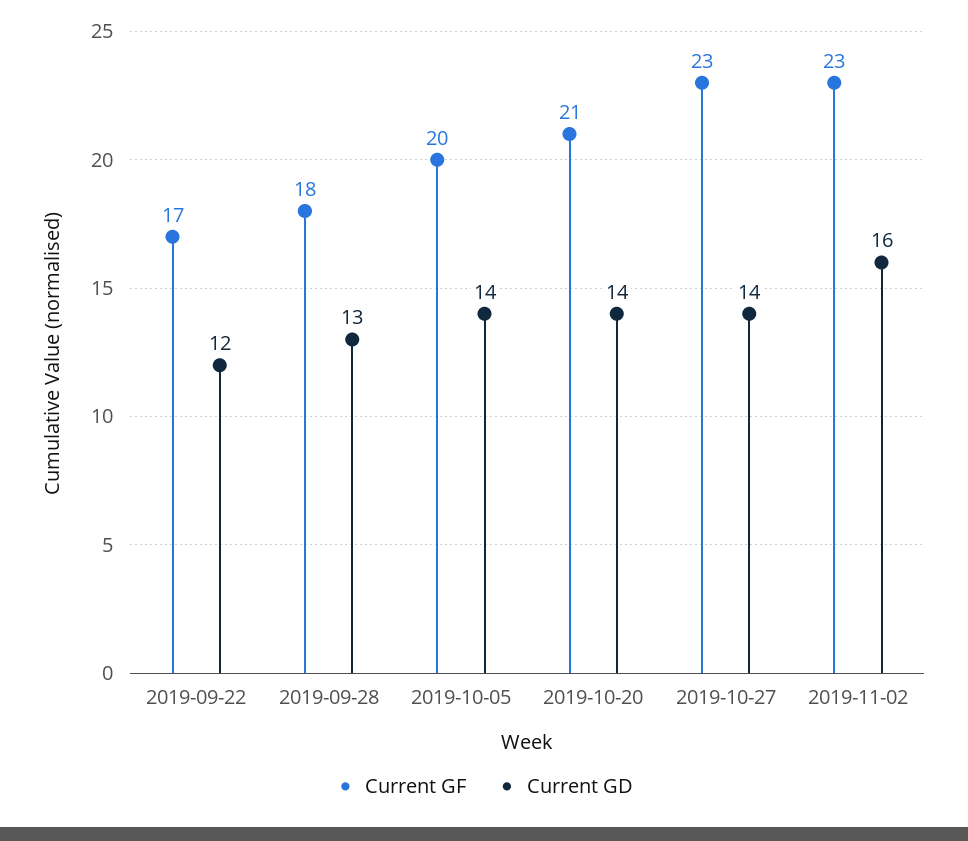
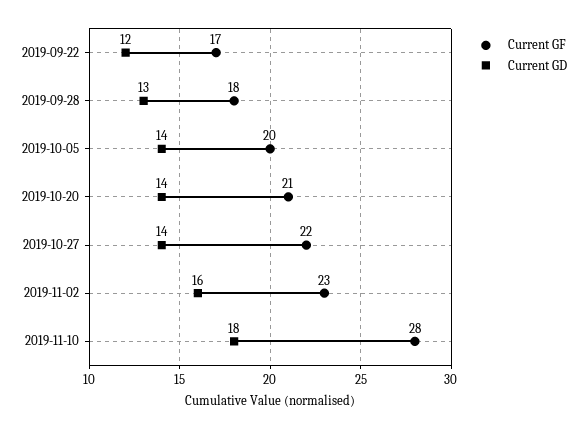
Current GF, 2019-10-27: 23 -> 22
Current GF, 2019-11-10: none -> 28
Current GD, 2019-11-10: none -> 18

